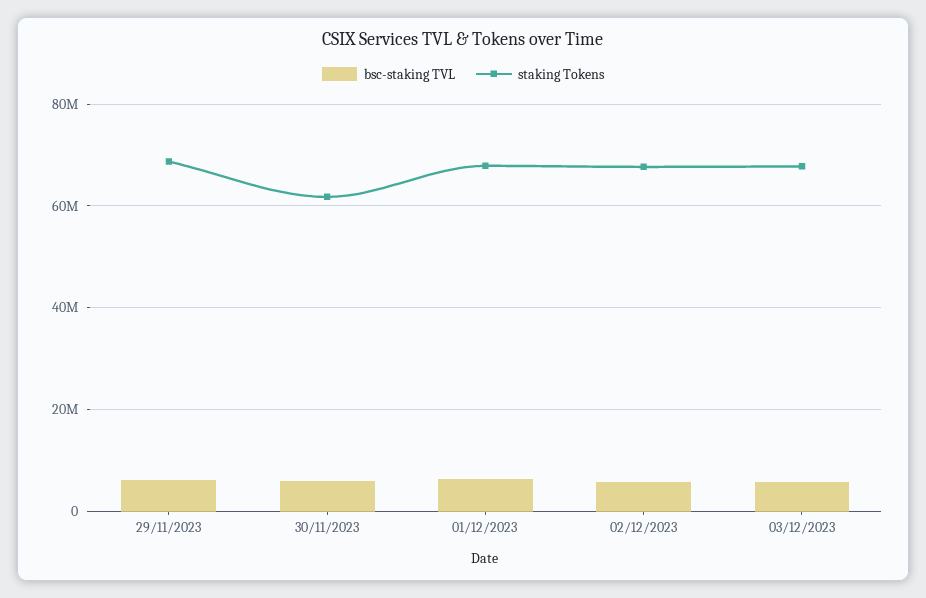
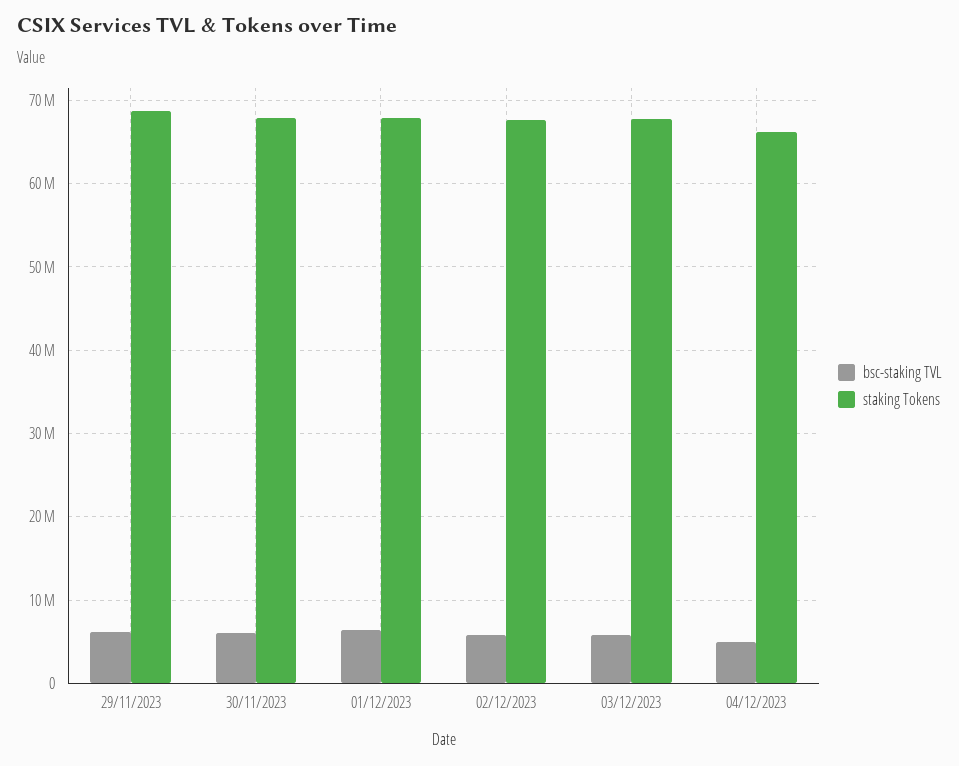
staking Tokens, 30/11/2023: 62000000 -> 68000000
bsc-staking TVL, 04/12/2023: none -> 5000000
staking Tokens, 04/12/2023: none -> 66000000

